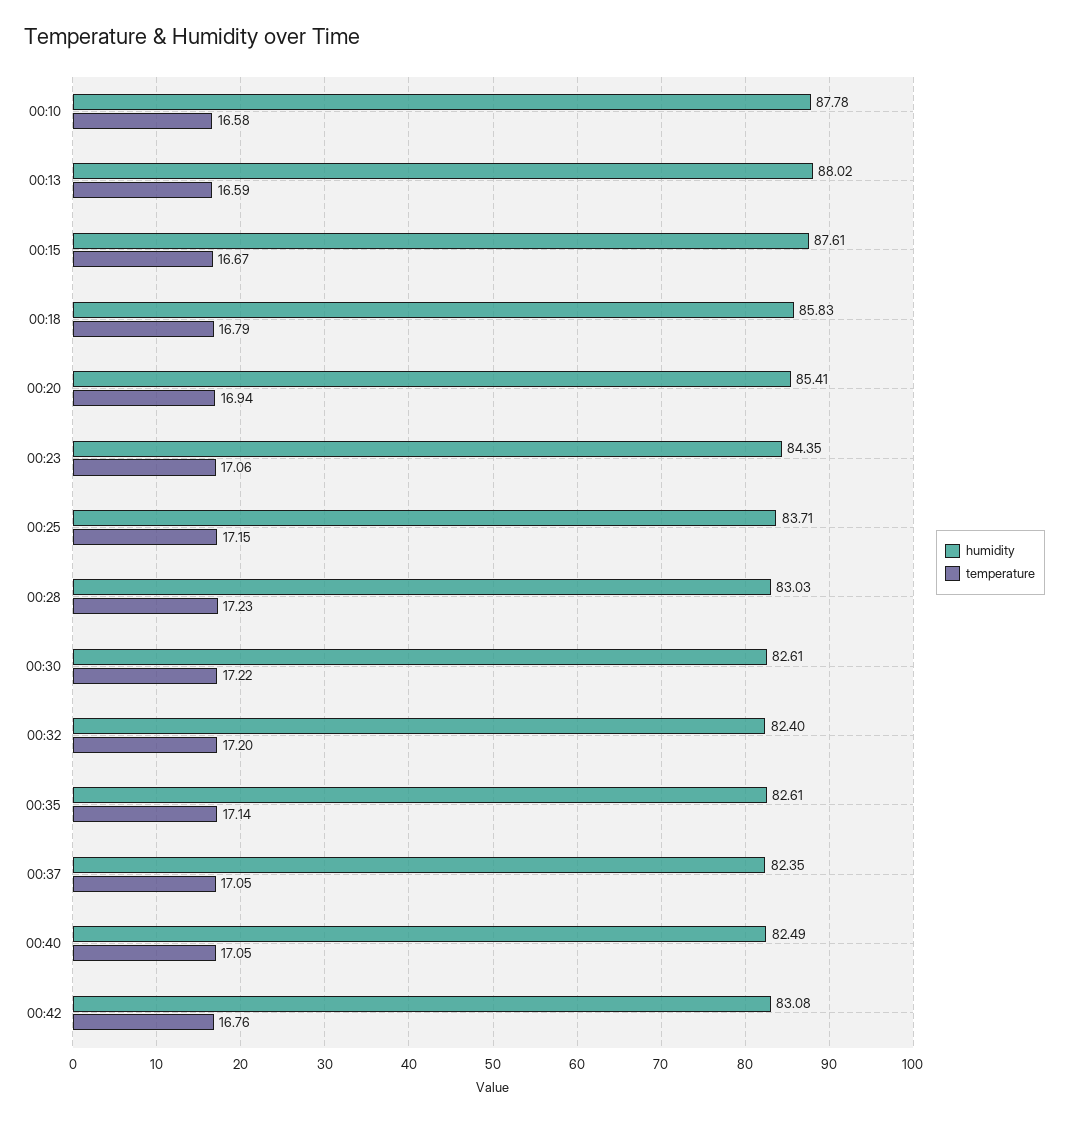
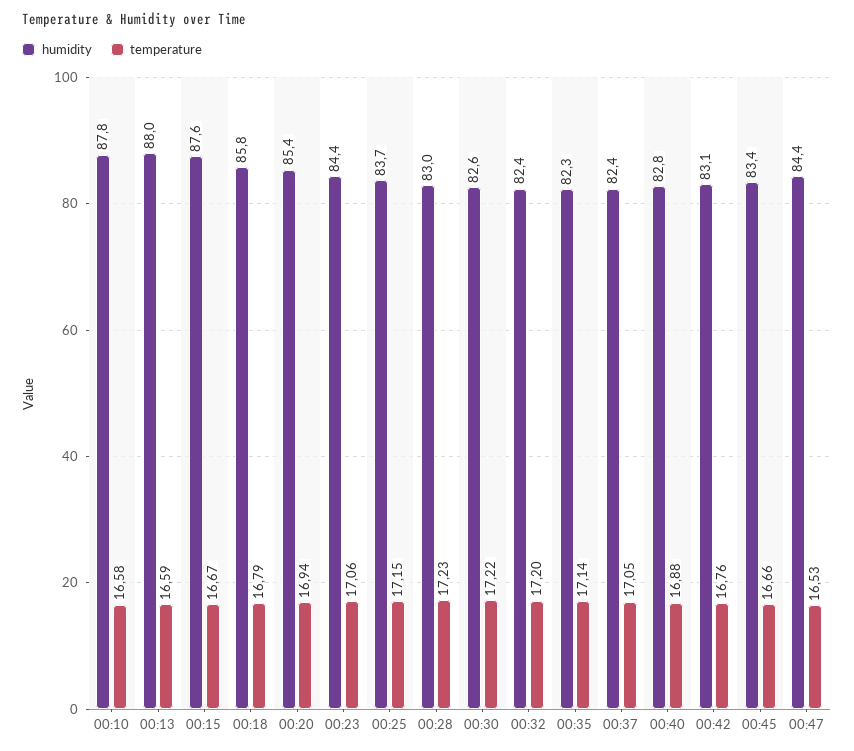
humidity, 00:35: 82.61 -> 82.3
humidity, 00:40: 82.49 -> 82.8
temperature, 00:40: 17.05 -> 16.88
humidity, 00:45: none -> 83.4
temperature, 00:45: none -> 16.66
humidity, 00:47: none -> 84.4
temperature, 00:47: none -> 16.53

